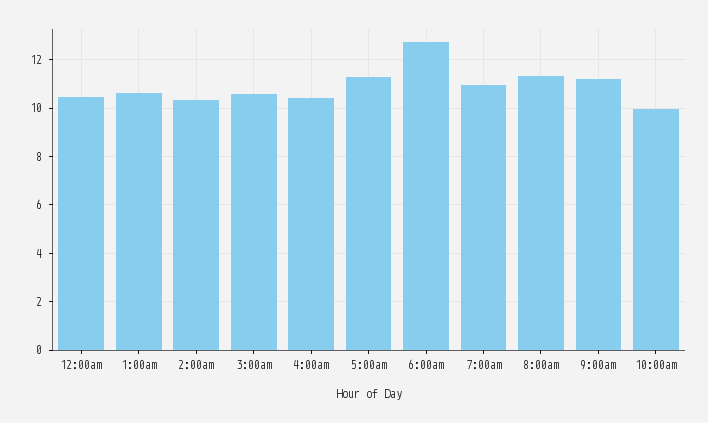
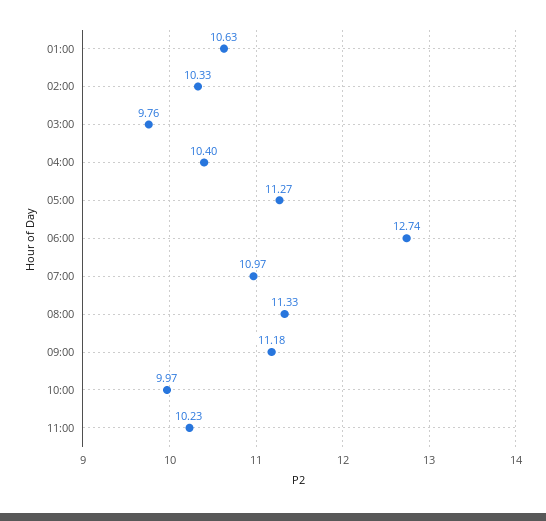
12:00am: 10.5 -> none
3:00am: 10.5 -> 9.76
11:00: none -> 10.23

